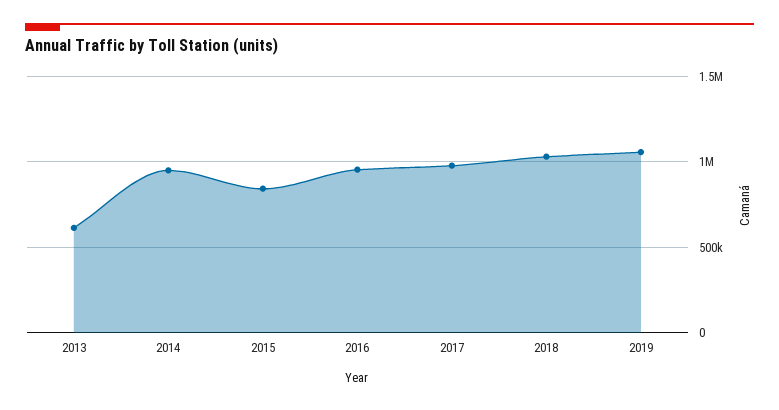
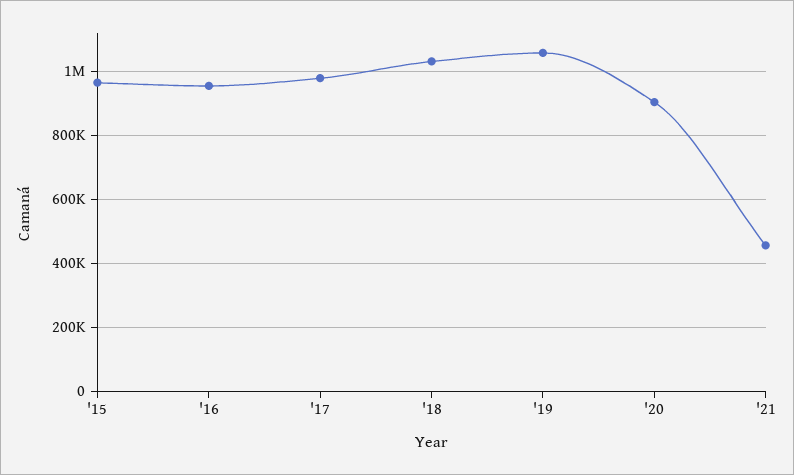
2013: 600000 -> none
2014: 950000 -> none
2015: 850000 -> 960000
'20: none -> 900000
'21: none -> 460000

